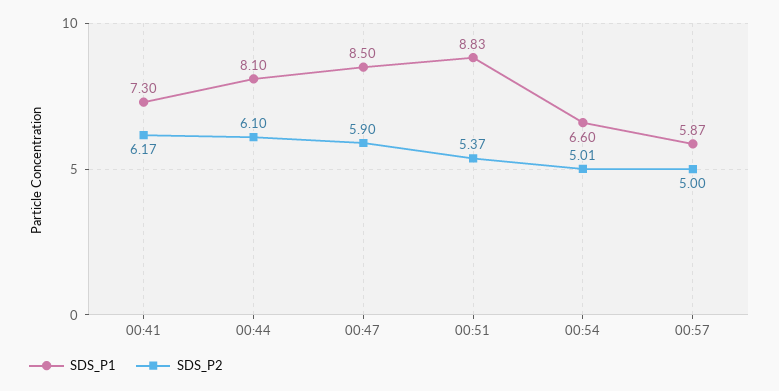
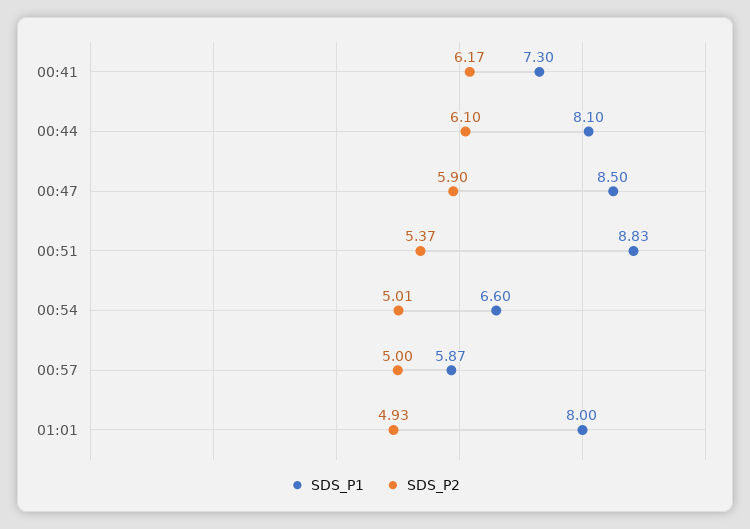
SDS_P1, 01:01: none -> 8
SDS_P2, 01:01: none -> 4.93

